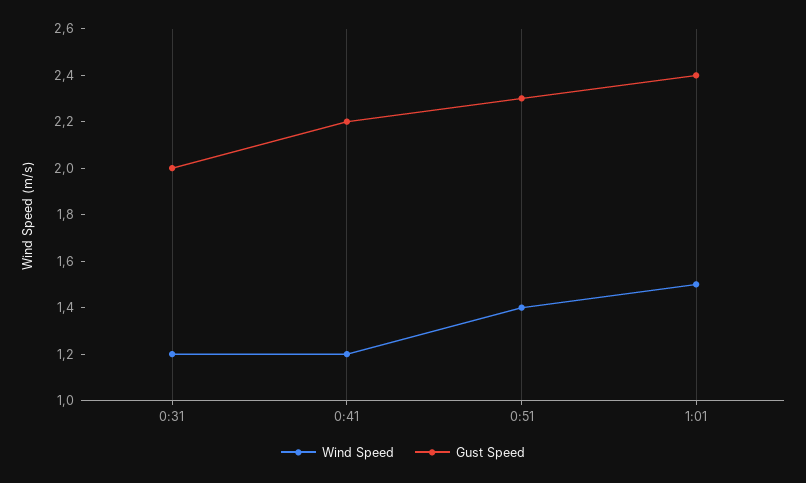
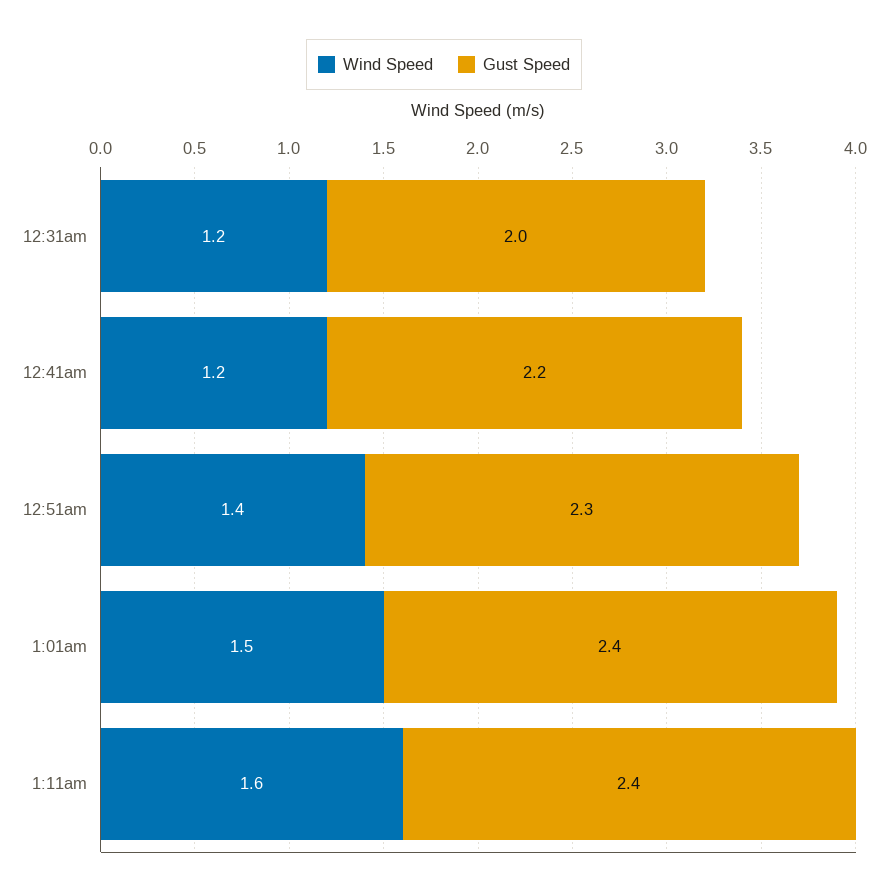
Wind Speed, 1:11am: none -> 1.6
Gust Speed, 1:11am: none -> 2.4

